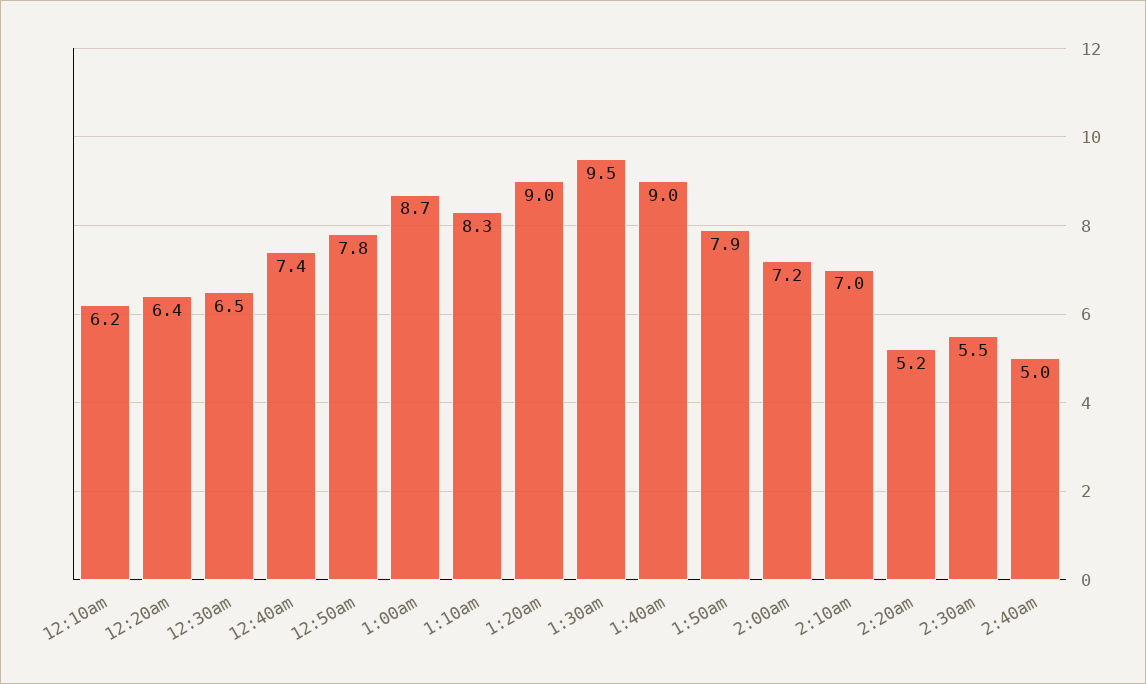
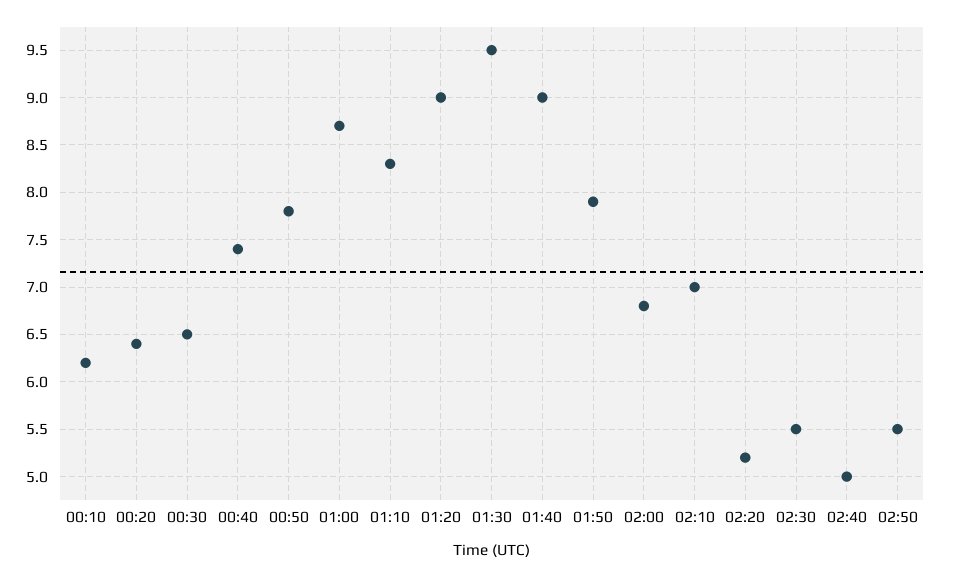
2:00am: 7.2 -> 6.8
02:50: none -> 5.5

